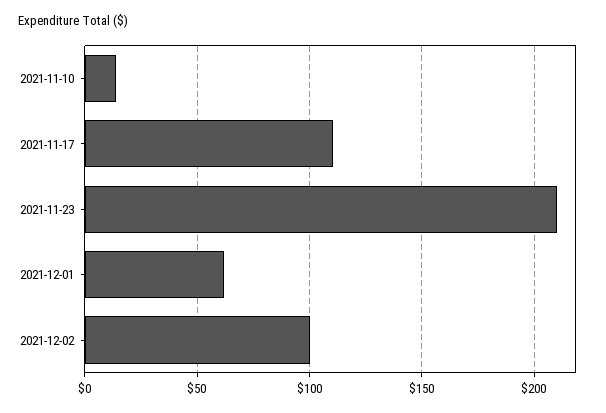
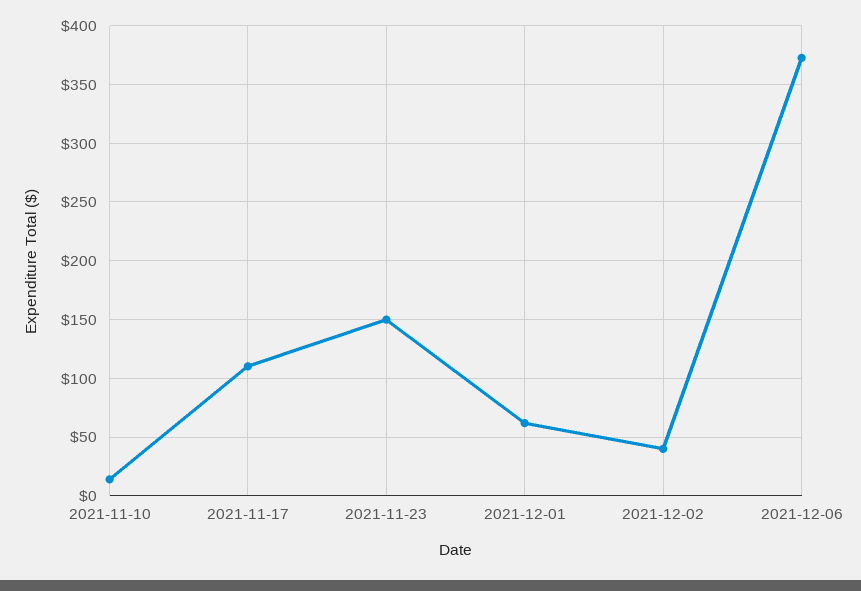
2021-11-23: 210 -> 150
2021-12-02: 100 -> 40
2021-12-06: none -> 370

